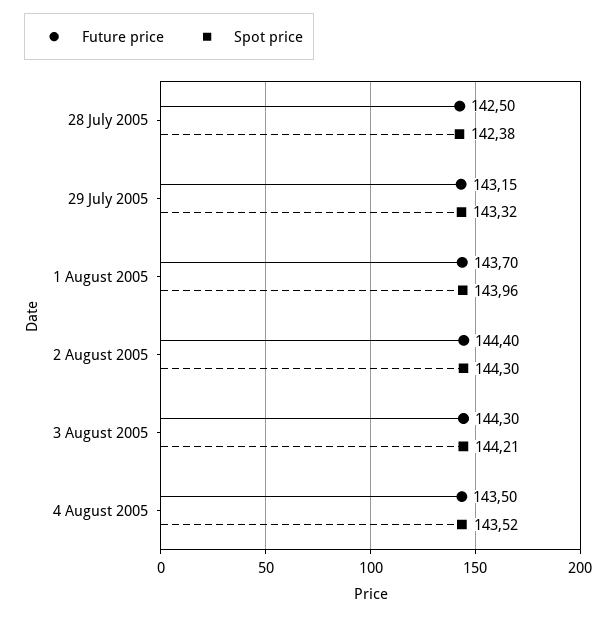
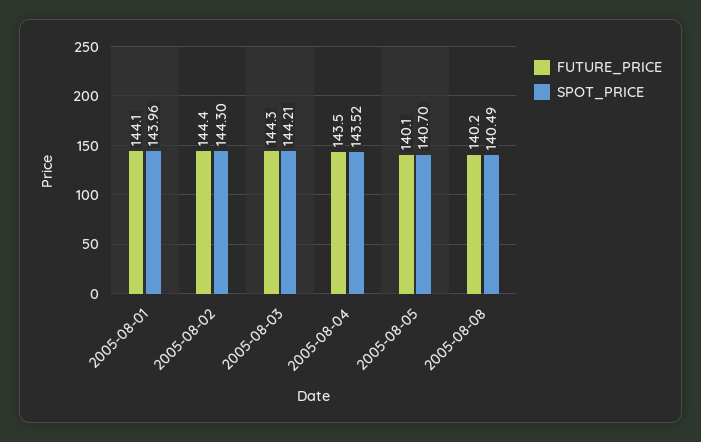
Future price, 28 July 2005: 142.5 -> none
Spot price, 28 July 2005: 142.38 -> none
Future price, 29 July 2005: 143.15 -> none
Spot price, 29 July 2005: 143.32 -> none
Future price, 1 August 2005: 143.7 -> 144.1
Future price, 2005-08-05: none -> 140.1
Spot price, 2005-08-05: none -> 140.7
Future price, 2005-08-08: none -> 140.2
Spot price, 2005-08-08: none -> 140.49

